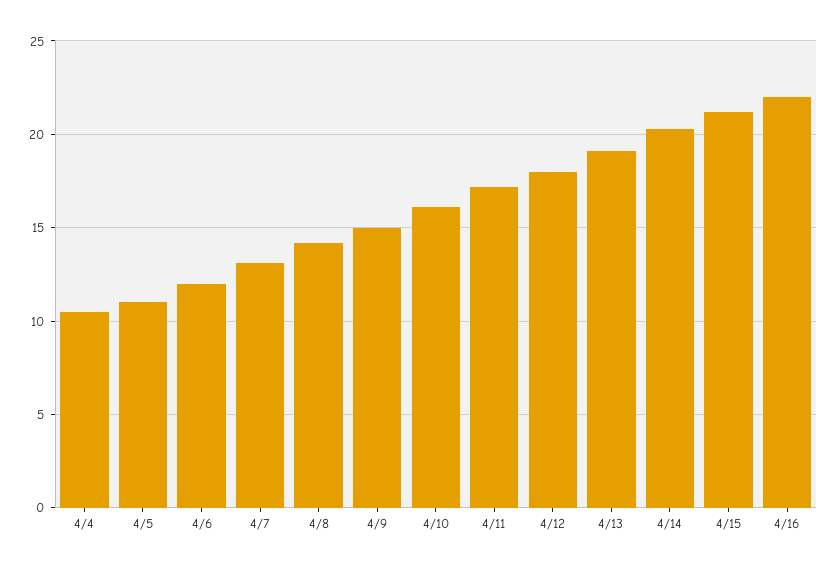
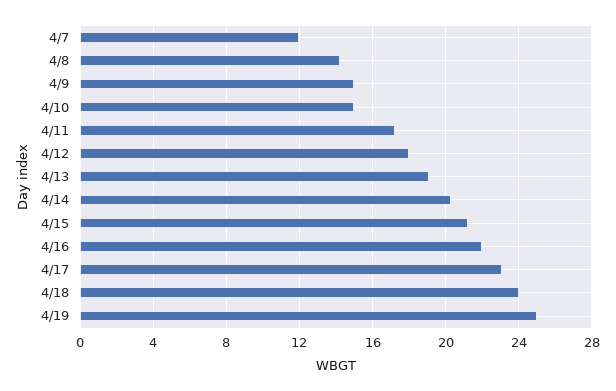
4/4: 10.5 -> none
4/5: 11 -> none
4/6: 12 -> none
4/7: 13 -> 12
4/10: 16 -> 15
4/17: none -> 23
4/18: none -> 24
4/19: none -> 25

